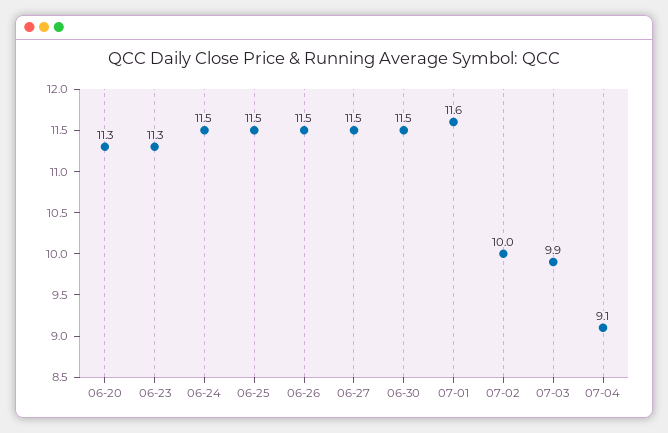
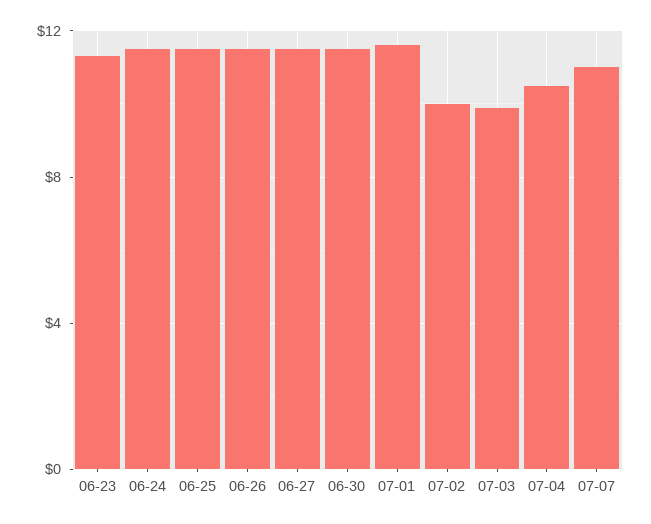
06-20: 11.3 -> none
07-04: 9.1 -> 10.5
07-07: none -> 11

